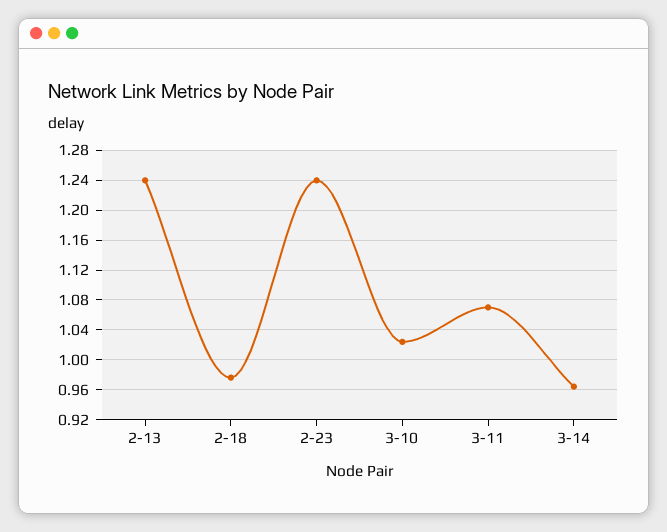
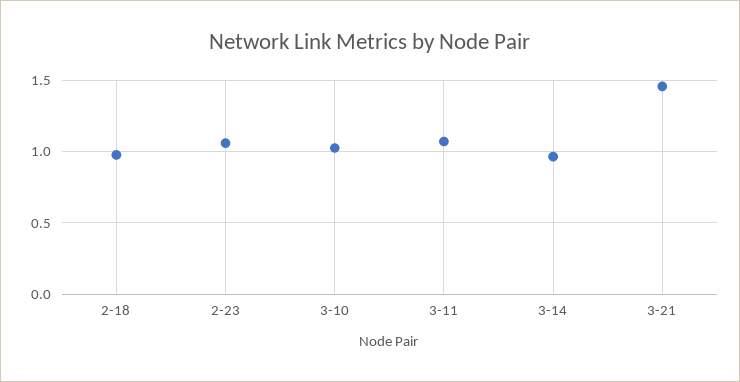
2-13: 1.24 -> none
2-23: 1.24 -> 1.05
3-21: none -> 1.45

